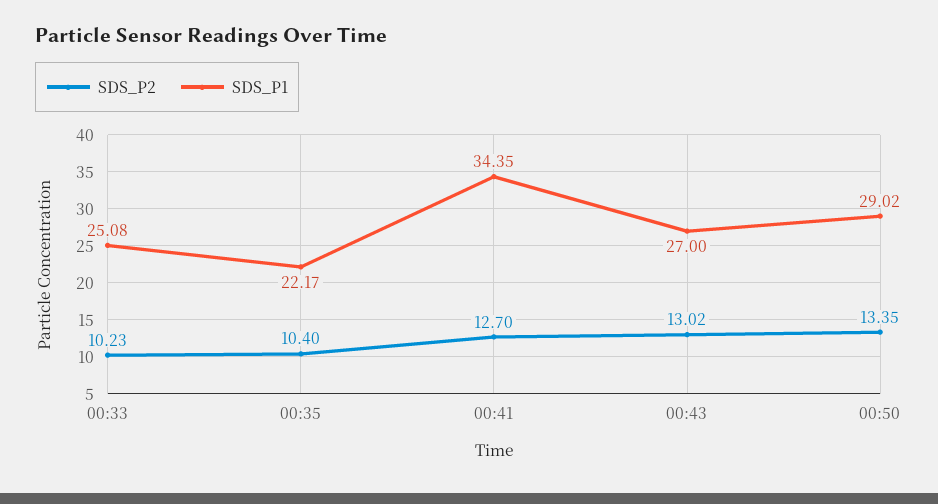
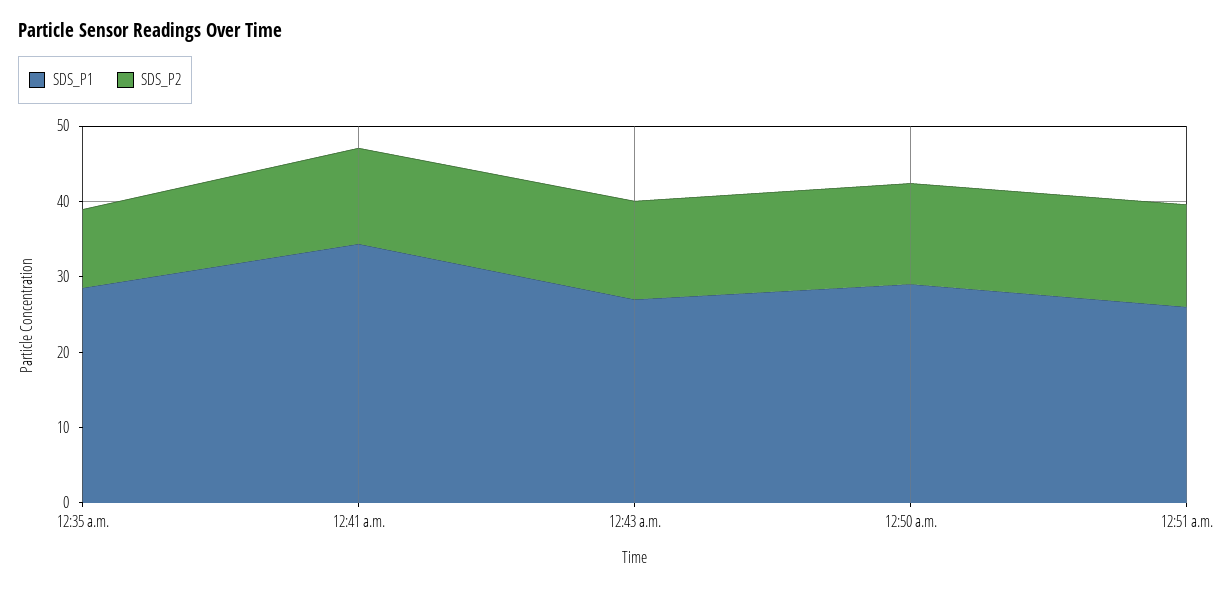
SDS_P2, 00:33: 10.23 -> none
SDS_P1, 00:33: 25.08 -> none
SDS_P1, 00:35: 22.17 -> 28
SDS_P1, 12:51 a.m.: none -> 26
SDS_P2, 12:51 a.m.: none -> 14

